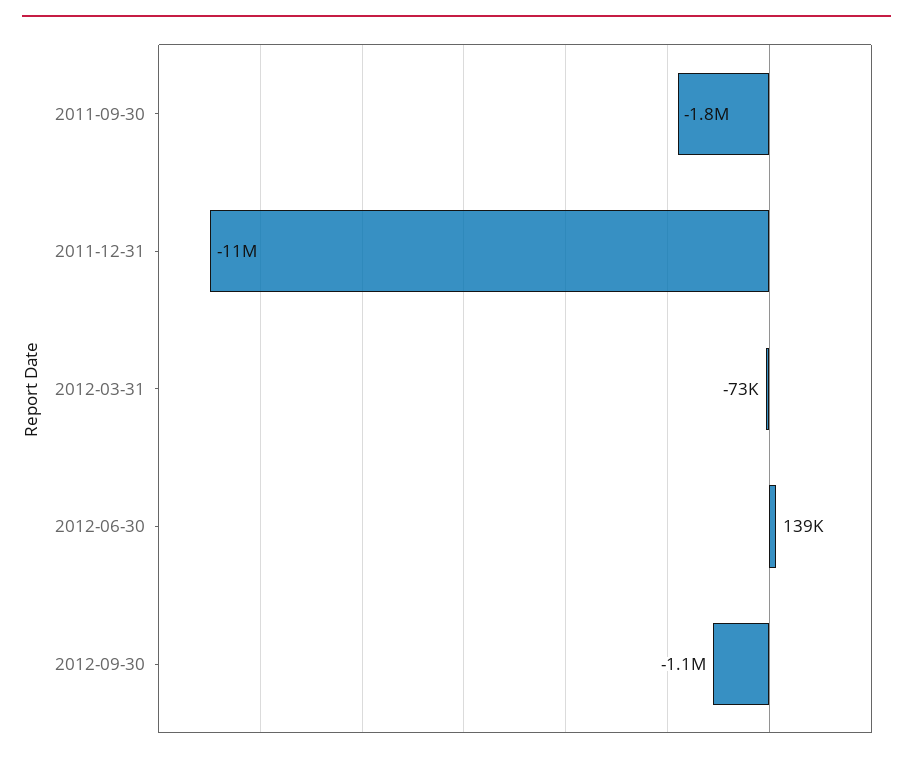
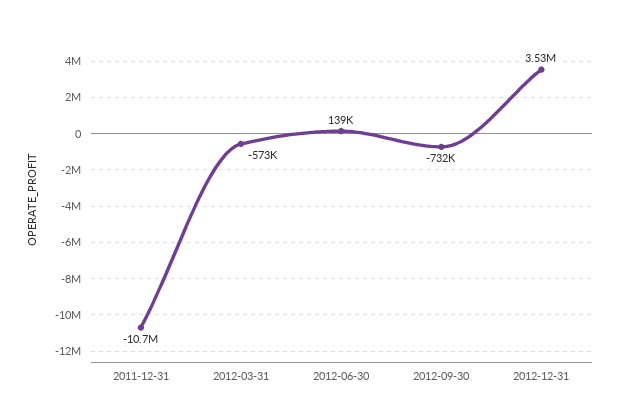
2011-09-30: -1800000 -> none
2012-03-31: -73000 -> -573000
2012-09-30: -1100000 -> -732000
2012-12-31: none -> 3530000

